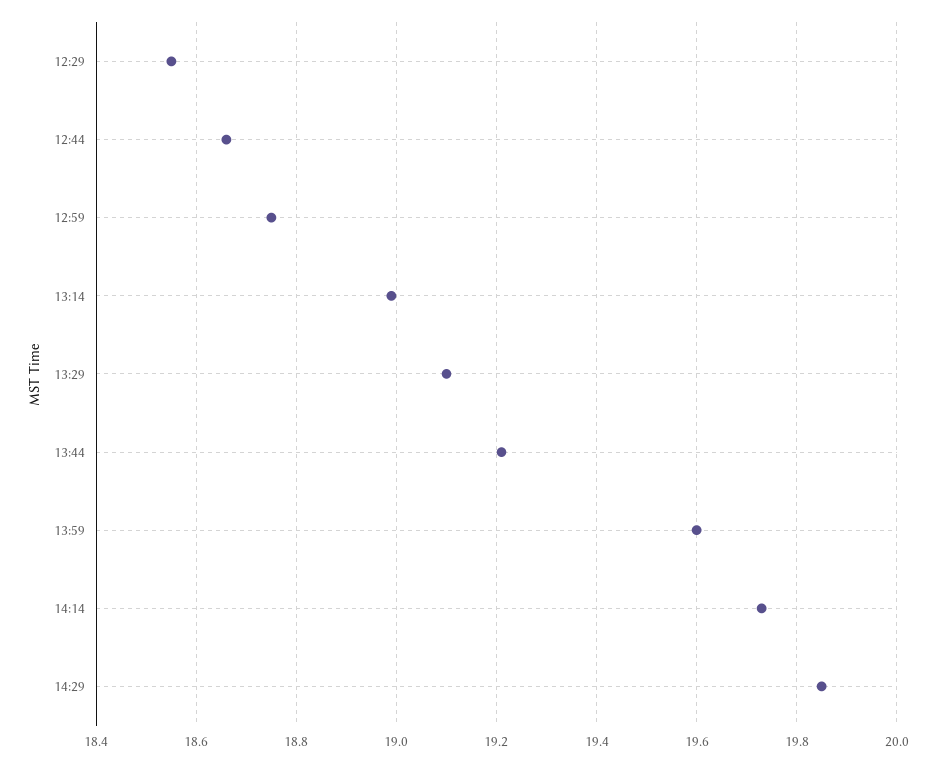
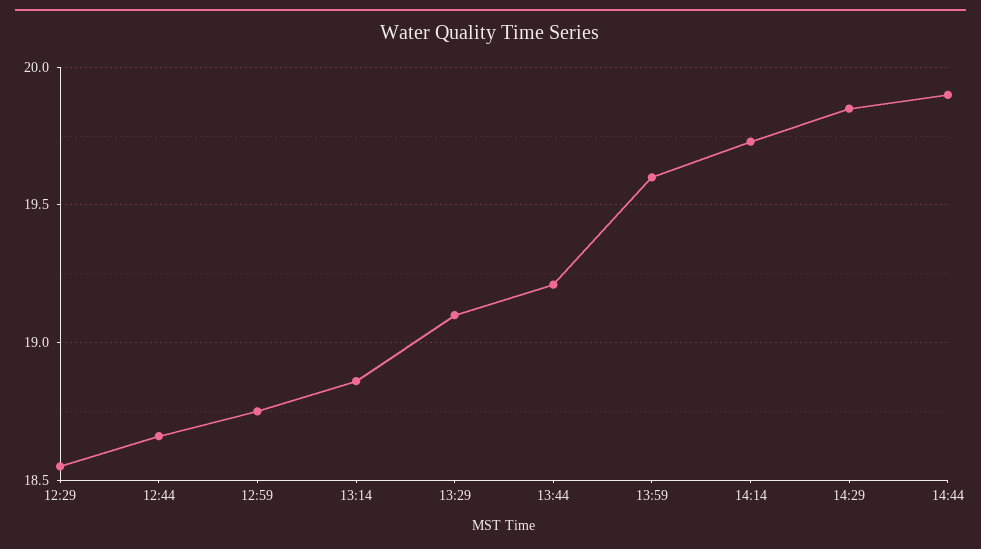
13:14: 19 -> 18.85
14:44: none -> 19.9

